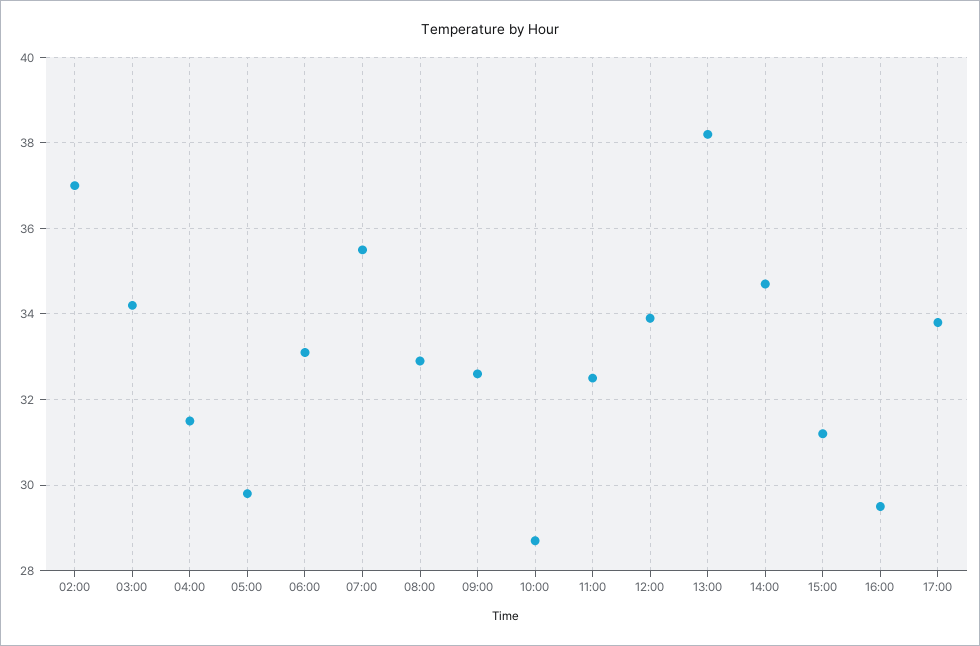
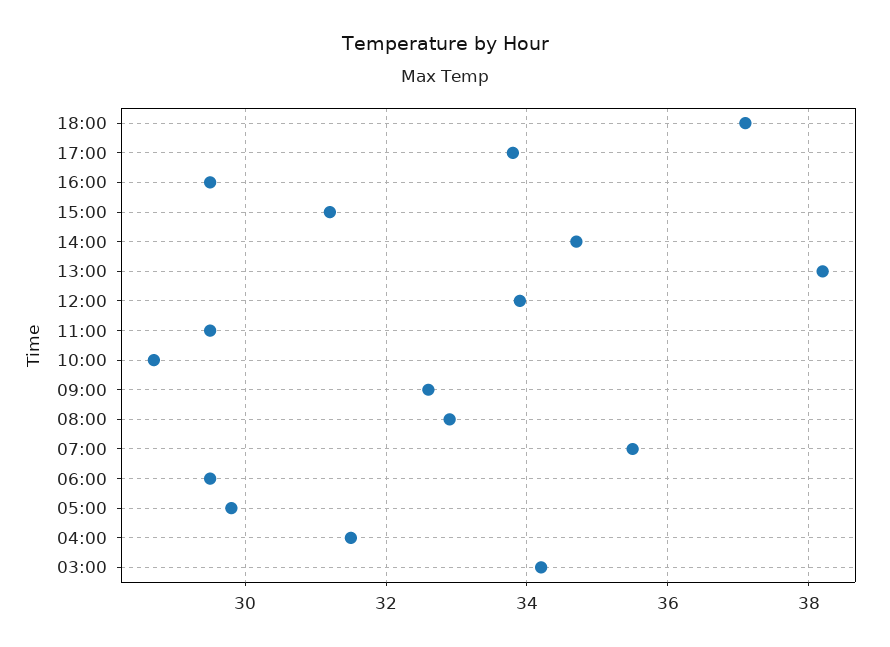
02:00: 37 -> none
06:00: 33 -> 29.5
11:00: 32.5 -> 29.5
18:00: none -> 37

